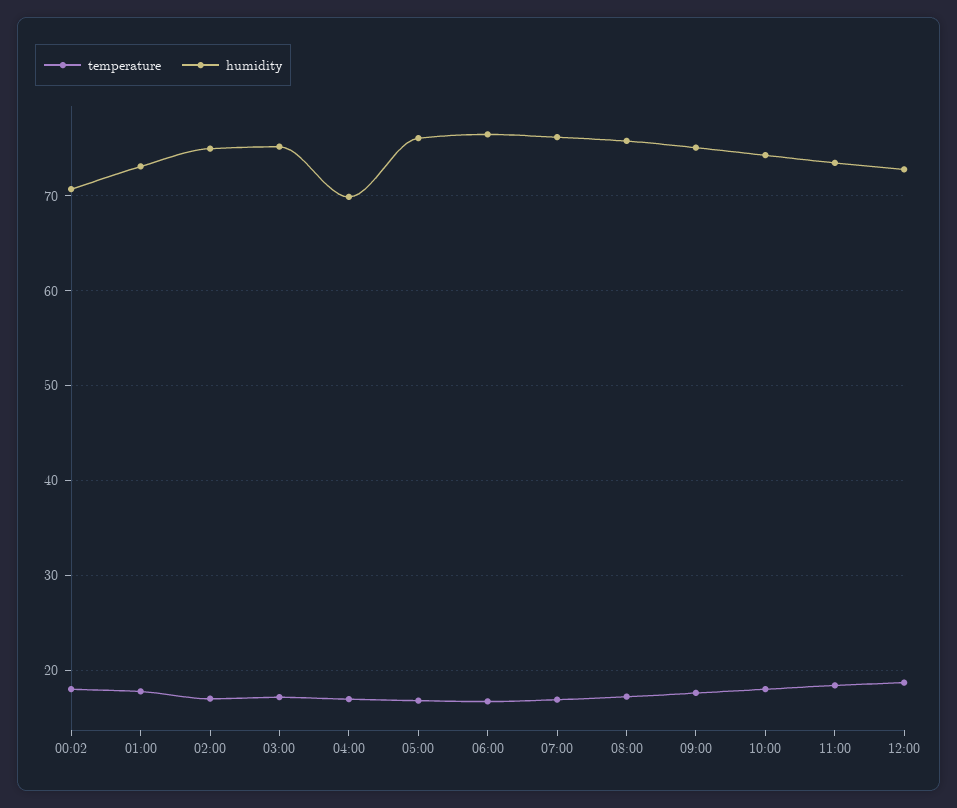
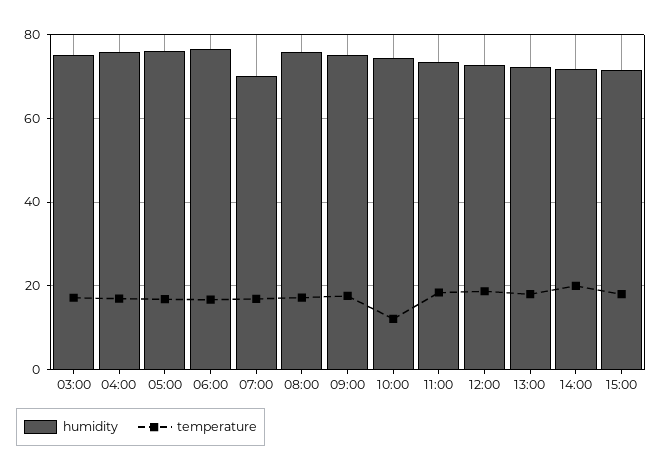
temperature, 00:02: 18 -> none
humidity, 00:02: 71 -> none
temperature, 01:00: 18 -> none
humidity, 01:00: 73 -> none
temperature, 02:00: 17 -> none
humidity, 02:00: 75 -> none
humidity, 04:00: 70 -> 76
humidity, 07:00: 76 -> 70
temperature, 10:00: 18 -> 12
humidity, 13:00: none -> 72
temperature, 13:00: none -> 18
humidity, 14:00: none -> 72
temperature, 14:00: none -> 20
humidity, 15:00: none -> 72
temperature, 15:00: none -> 18

